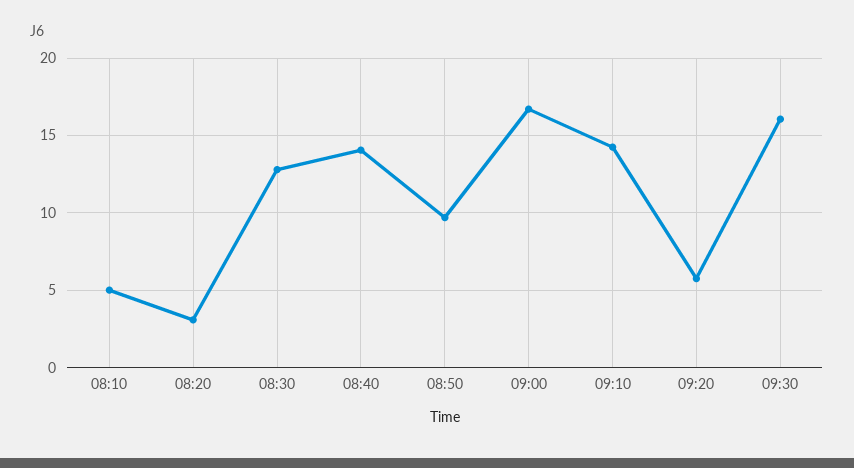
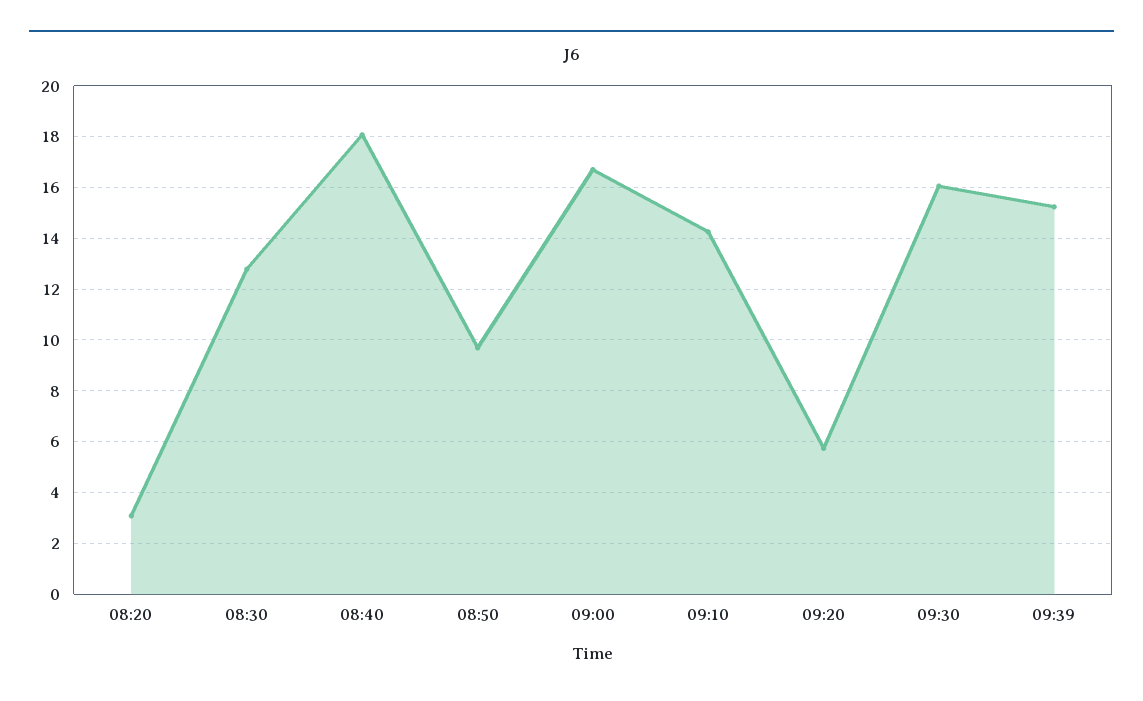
08:10: 5 -> none
08:40: 14 -> 18
09:39: none -> 15.25

